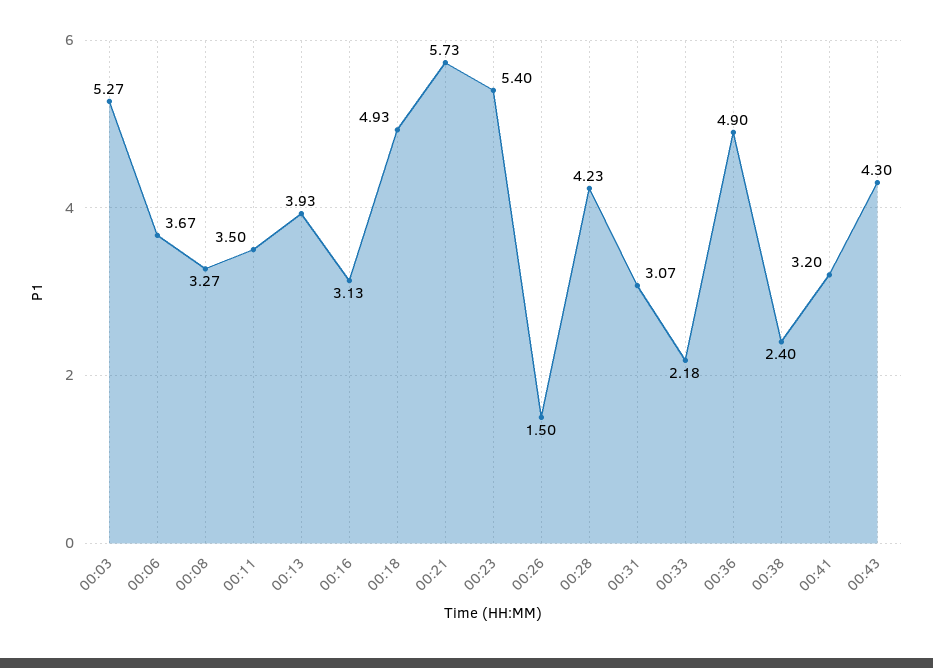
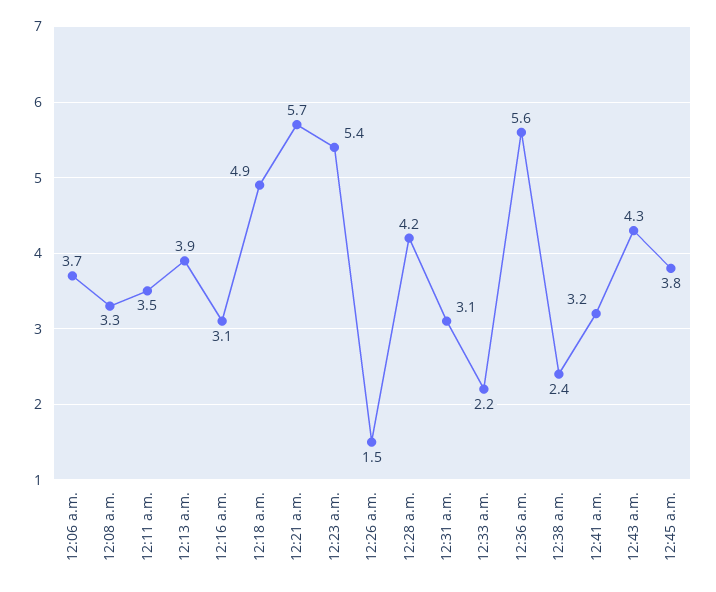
00:03: 5.27 -> none
00:36: 4.9 -> 5.6
12:45 a.m.: none -> 3.8

